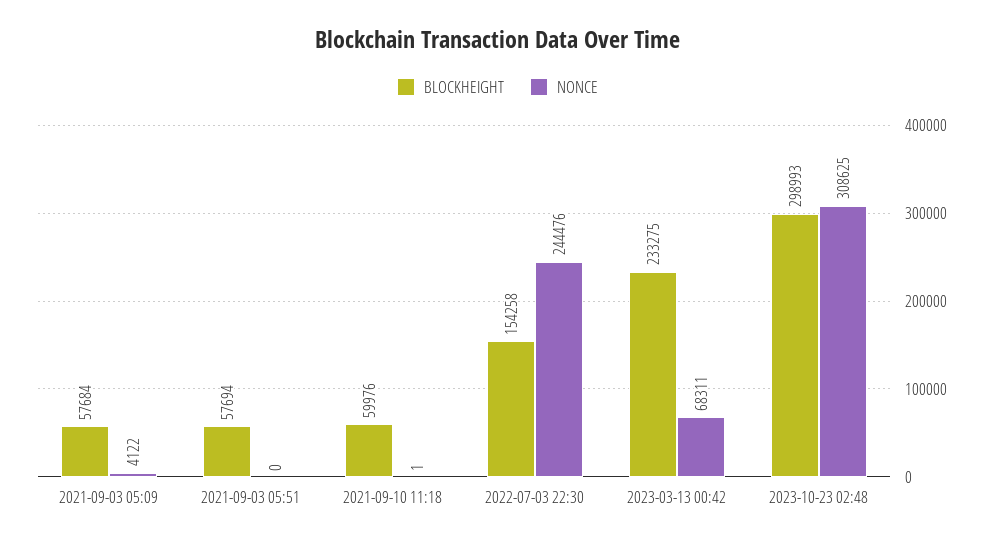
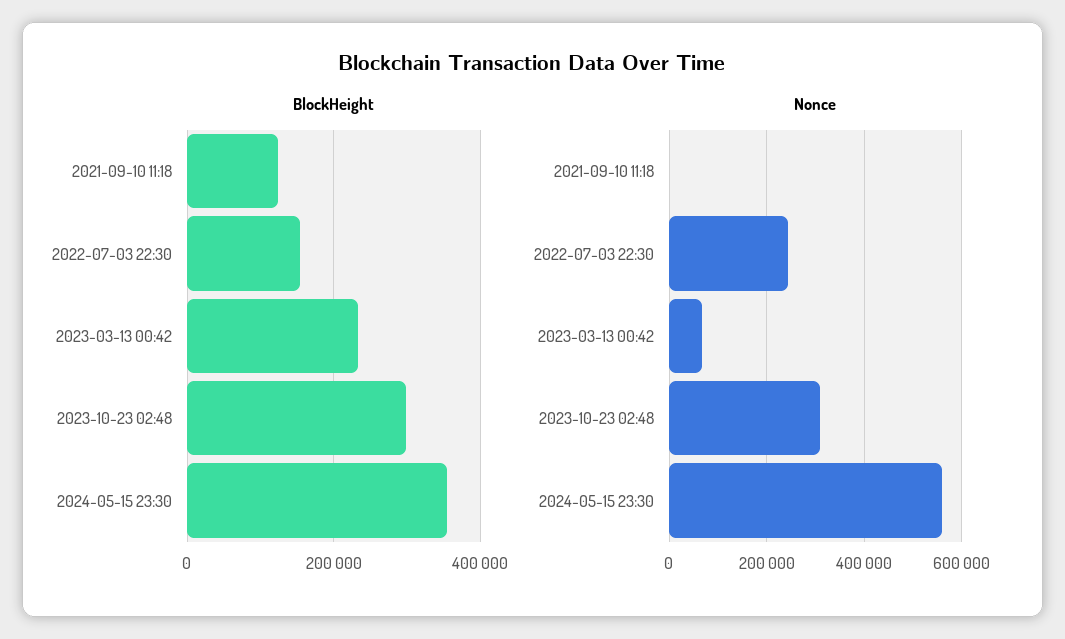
BLOCKHEIGHT, 2021-09-03 05:09: 57684 -> none
NONCE, 2021-09-03 05:09: 4122 -> none
BLOCKHEIGHT, 2021-09-03 05:51: 57694 -> none
NONCE, 2021-09-03 05:51: 0 -> none
BLOCKHEIGHT, 2021-09-10 11:18: 59976 -> 120000
BLOCKHEIGHT, 2024-05-15 23:30: none -> 360000
NONCE, 2024-05-15 23:30: none -> 560000

